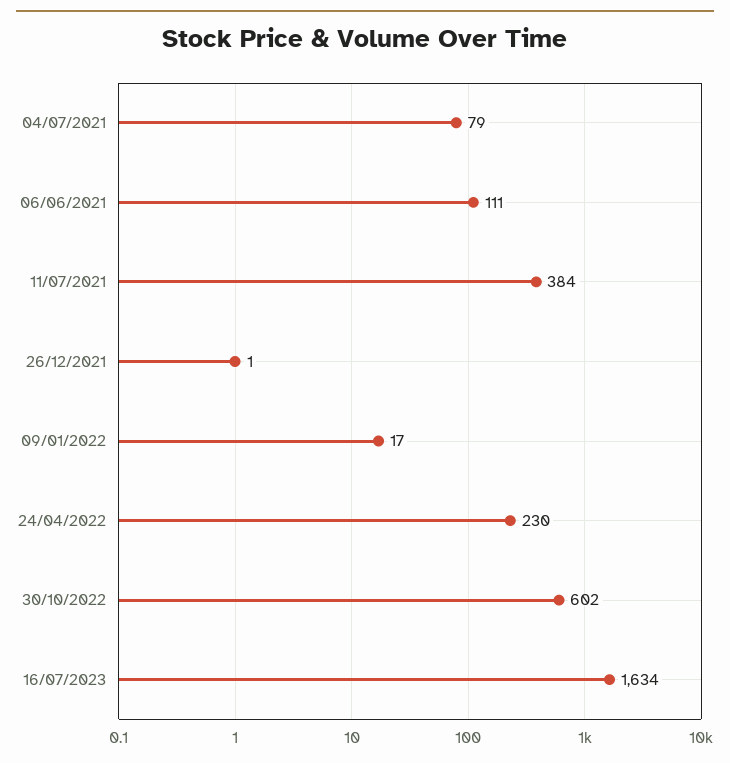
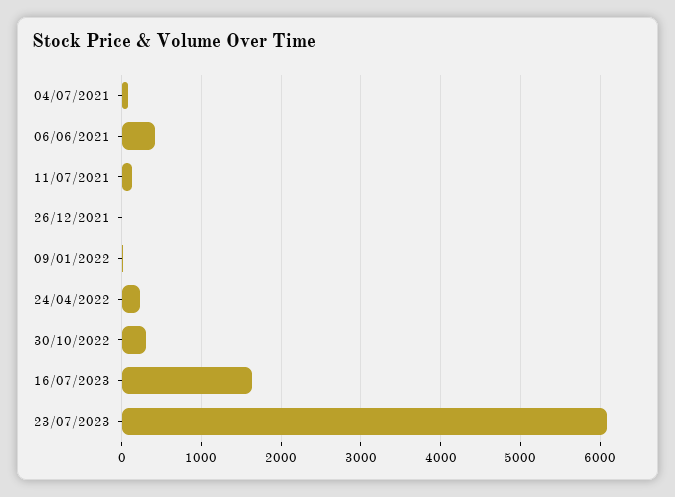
06/06/2021: 111 -> 400
11/07/2021: 384 -> 100
30/10/2022: 602 -> 300
23/07/2023: none -> 6100

